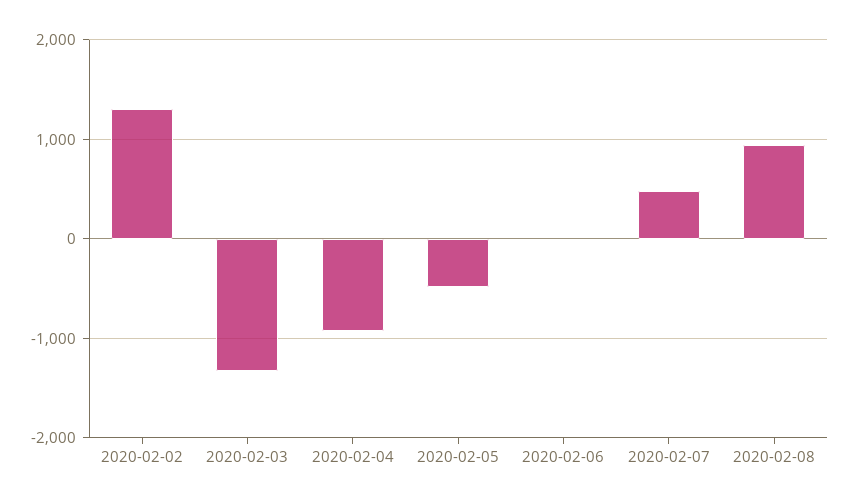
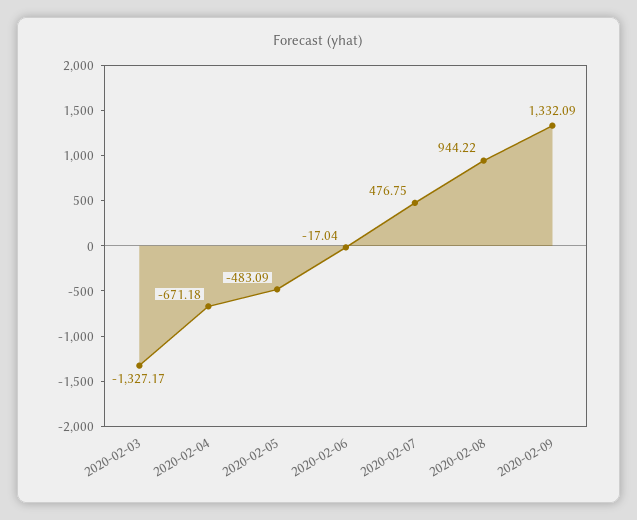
2020-02-02: 1300 -> none
2020-02-04: -900 -> -671.18
2020-02-09: none -> 1332.09

